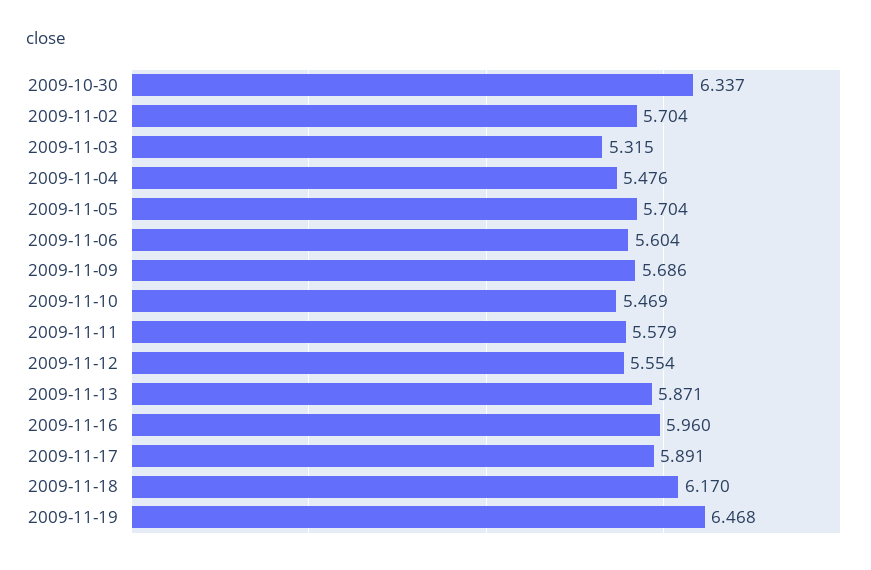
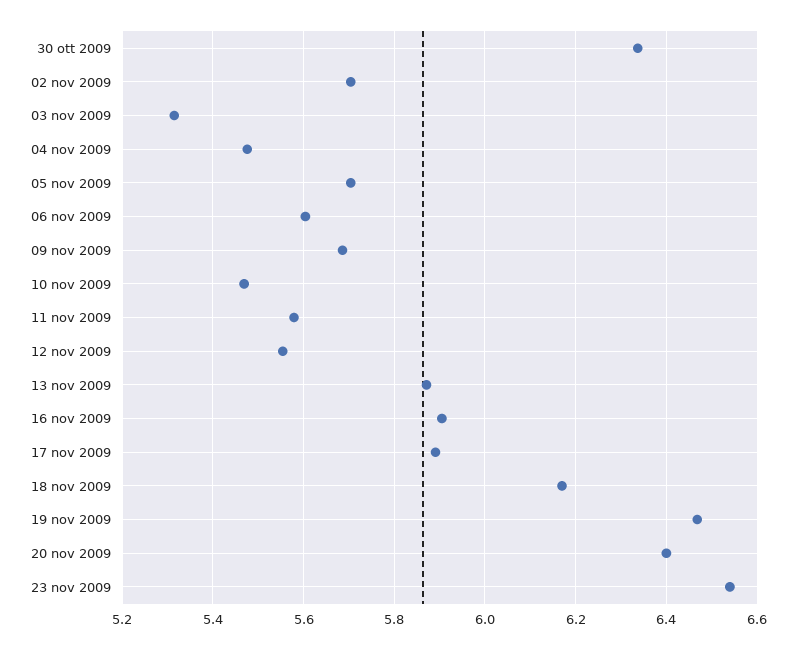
2009-11-16: 5.96 -> 5.9
20 nov 2009: none -> 6.4
23 nov 2009: none -> 6.54

